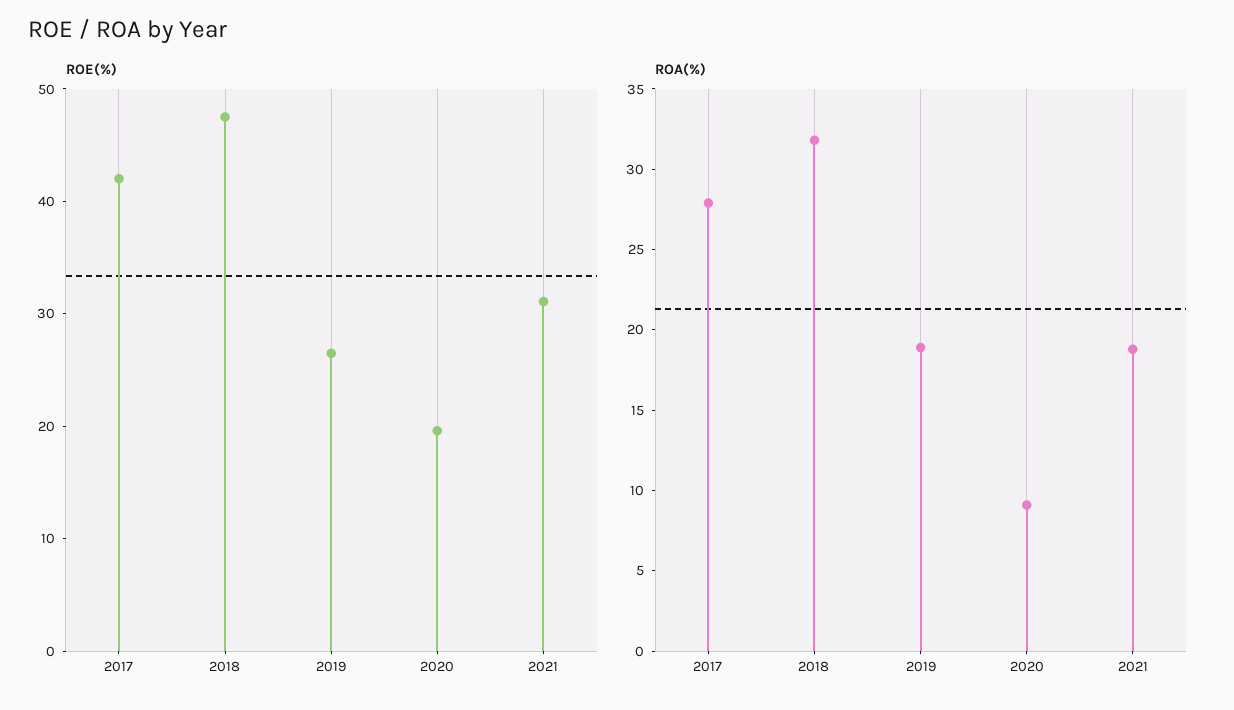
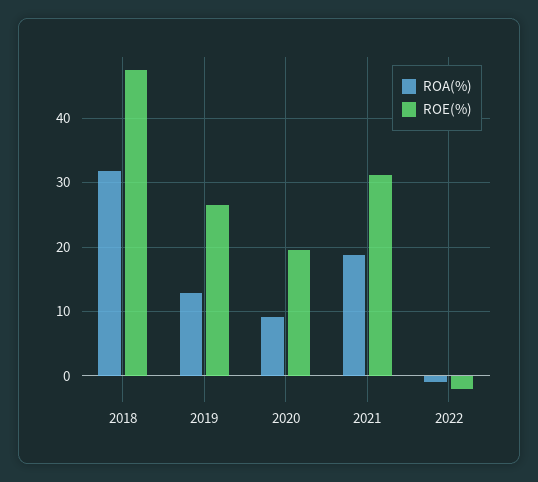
ROE(%), 2017: 42 -> none
ROA(%), 2017: 28 -> none
ROA(%), 2019: 19 -> 13
ROA(%), 2022: none -> -1
ROE(%), 2022: none -> -2

